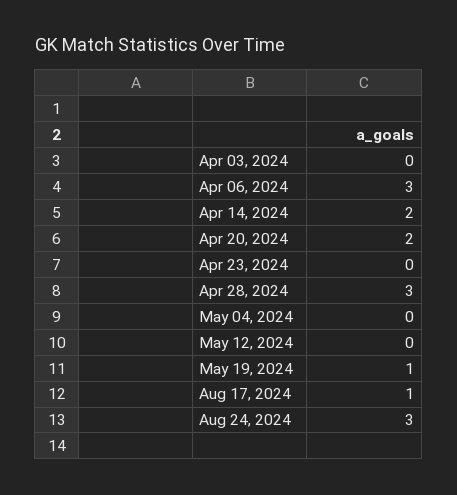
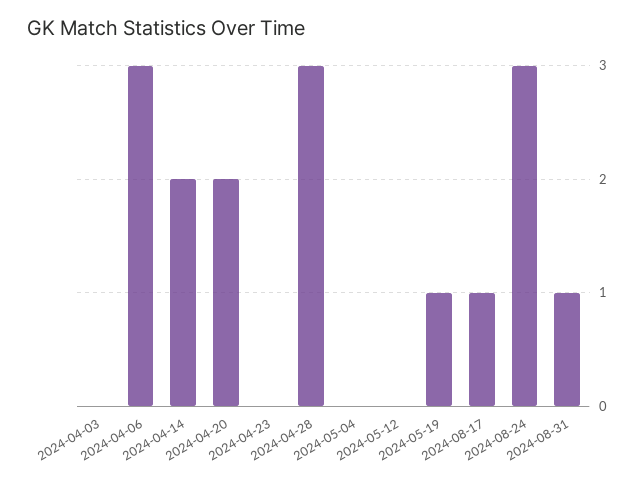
2024-08-31: none -> 1

